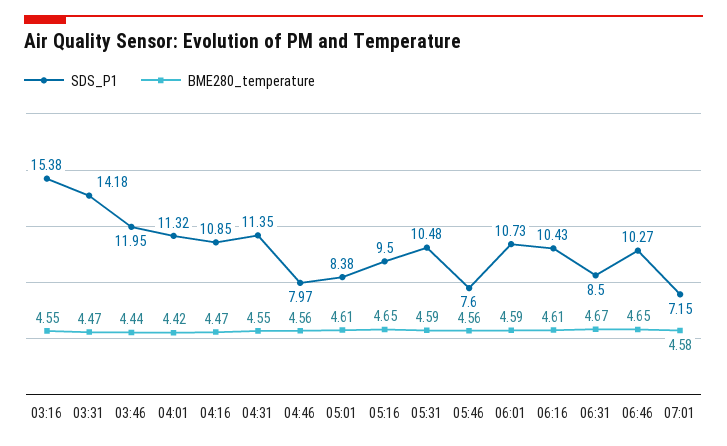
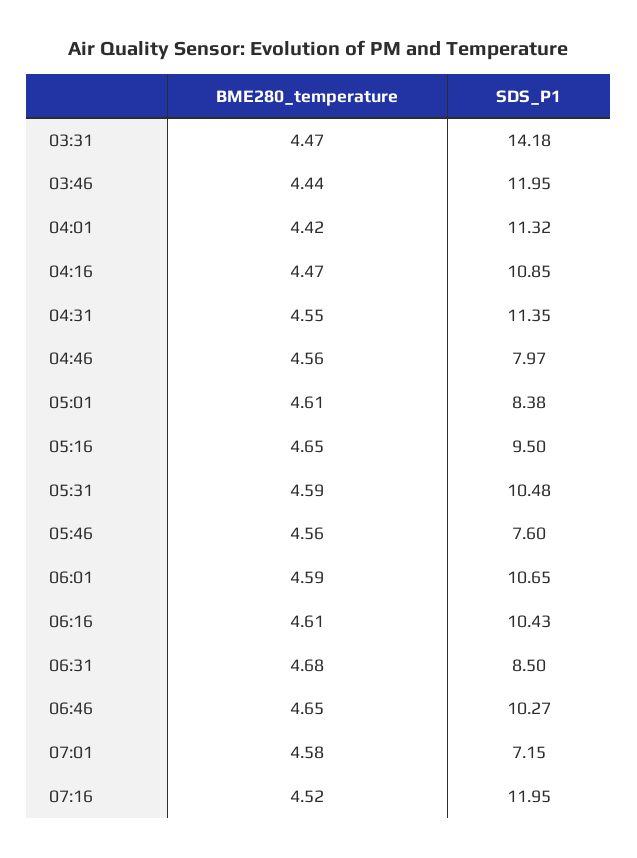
SDS_P1, 03:16: 15.38 -> none
BME280_temperature, 03:16: 4.55 -> none
SDS_P1, 06:01: 10.73 -> 10.65
BME280_temperature, 06:31: 4.67 -> 4.68
BME280_temperature, 07:16: none -> 4.52
SDS_P1, 07:16: none -> 11.95

